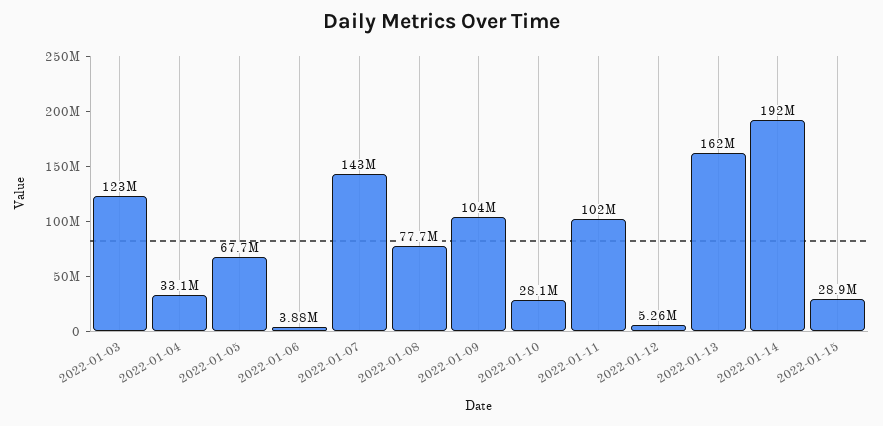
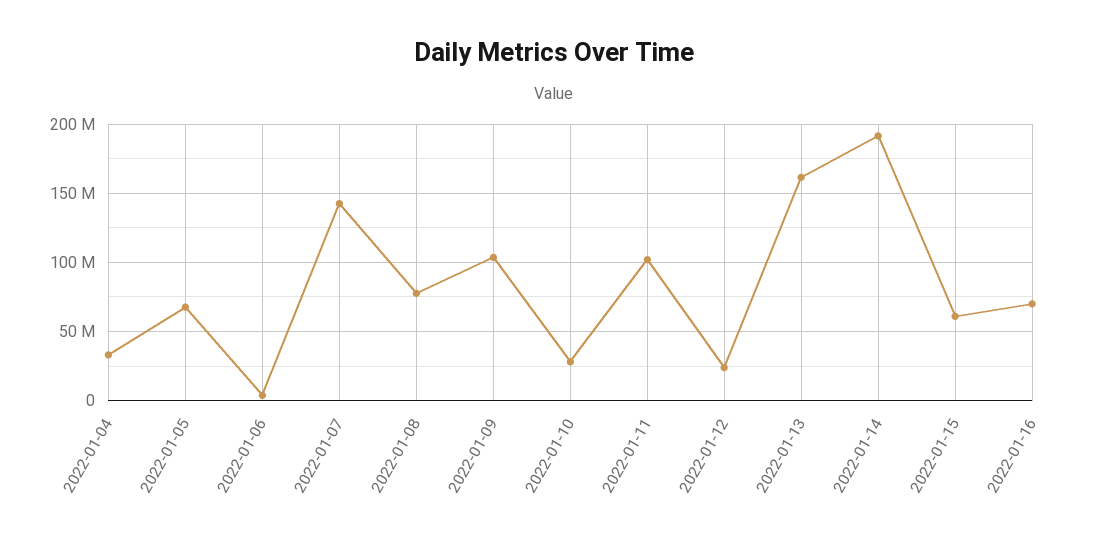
2022-01-03: 123000000 -> none
2022-01-12: 5260000 -> 25000000
2022-01-15: 28900000 -> 60000000
2022-01-16: none -> 70000000

